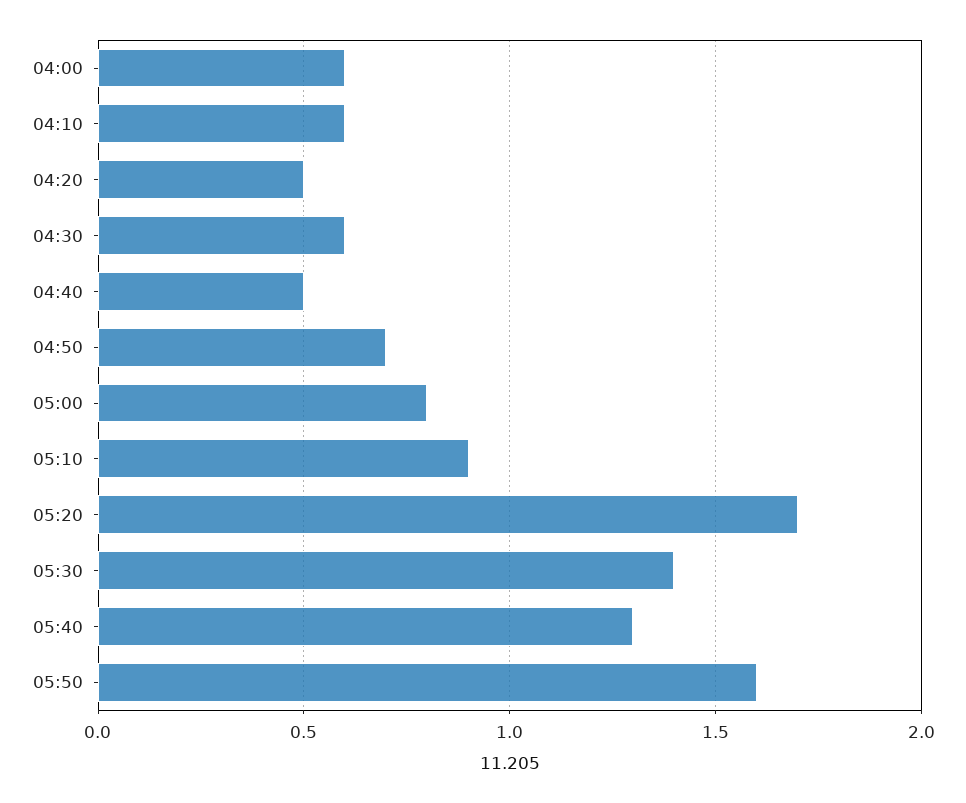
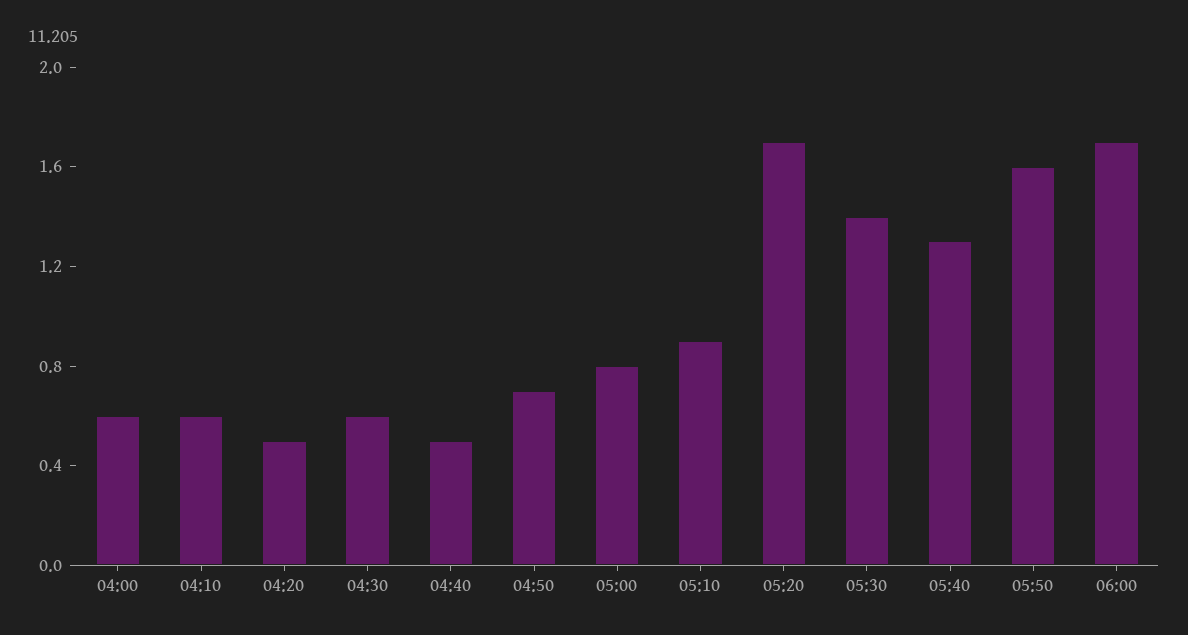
06:00: none -> 1.7

